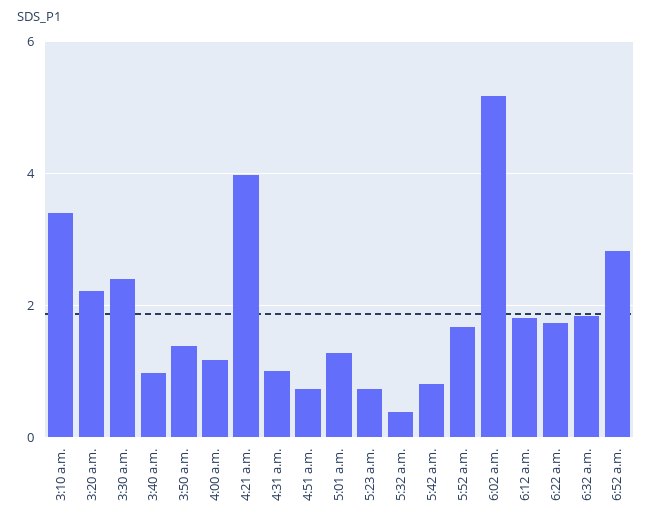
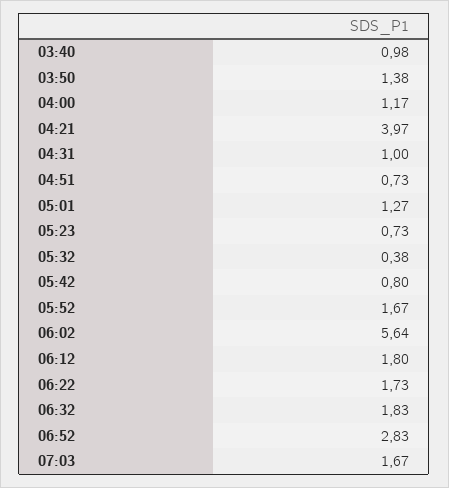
3:10 a.m.: 3.4 -> none
3:20 a.m.: 2.2 -> none
3:30 a.m.: 2.4 -> none
6:02 a.m.: 5.2 -> 5.64
07:03: none -> 1.67

